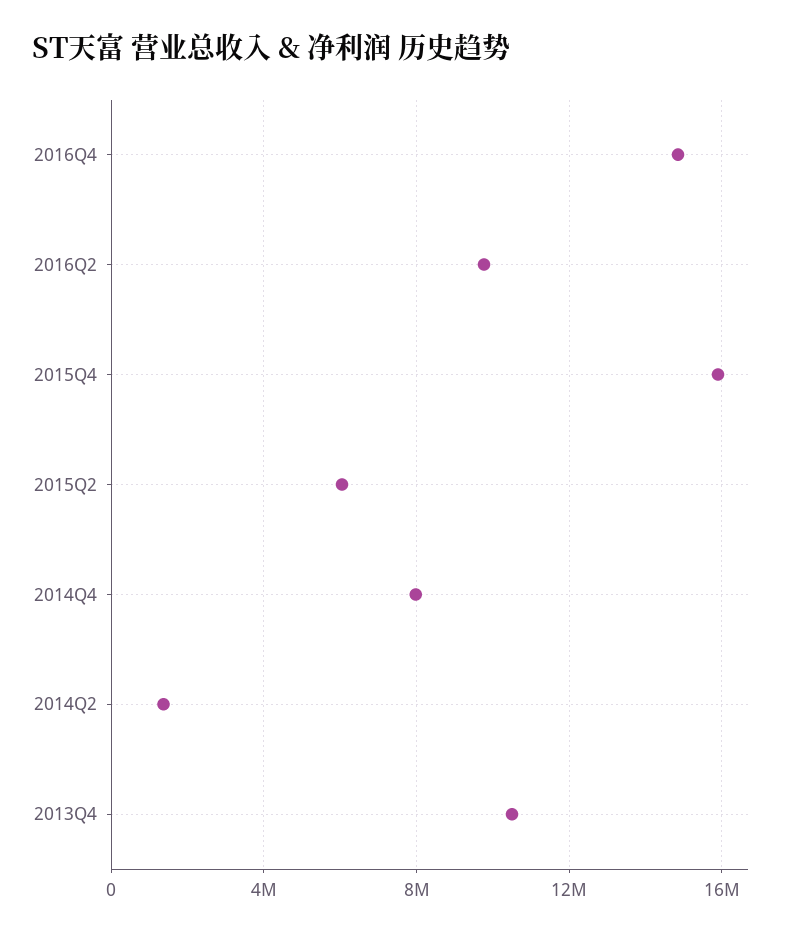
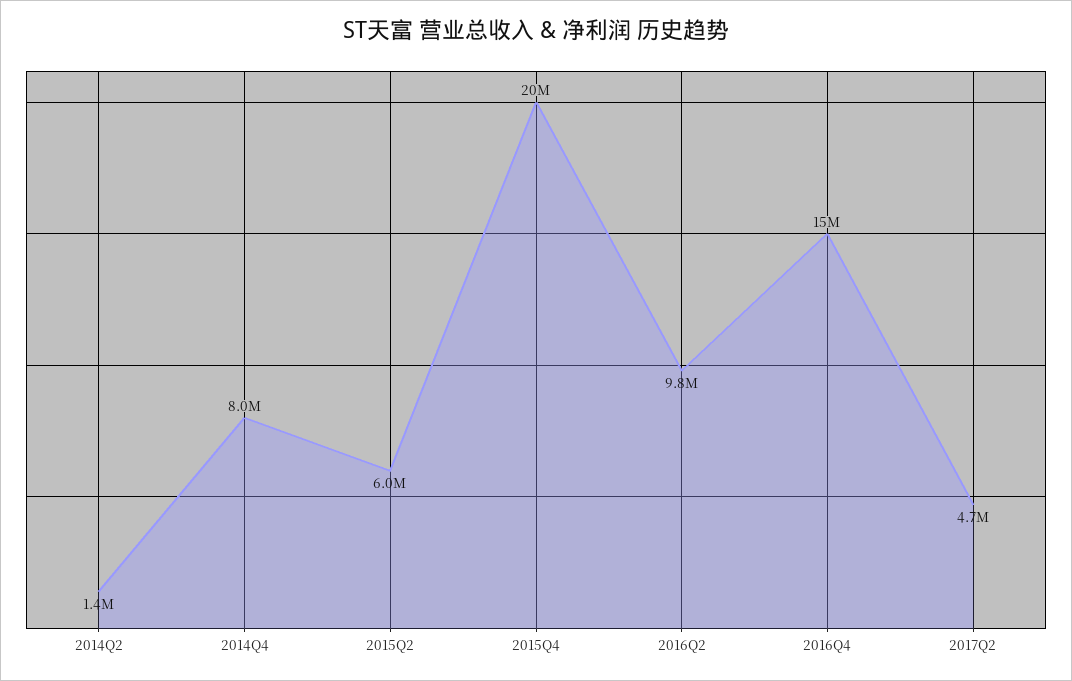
2015Q4: 16000000 -> 20000000
2013Q4: 10500000 -> none
2017Q2: none -> 4700000

